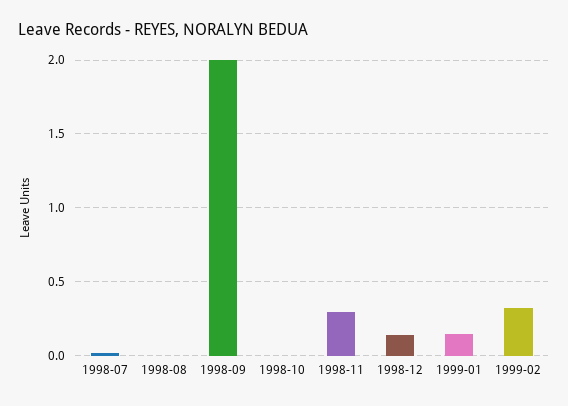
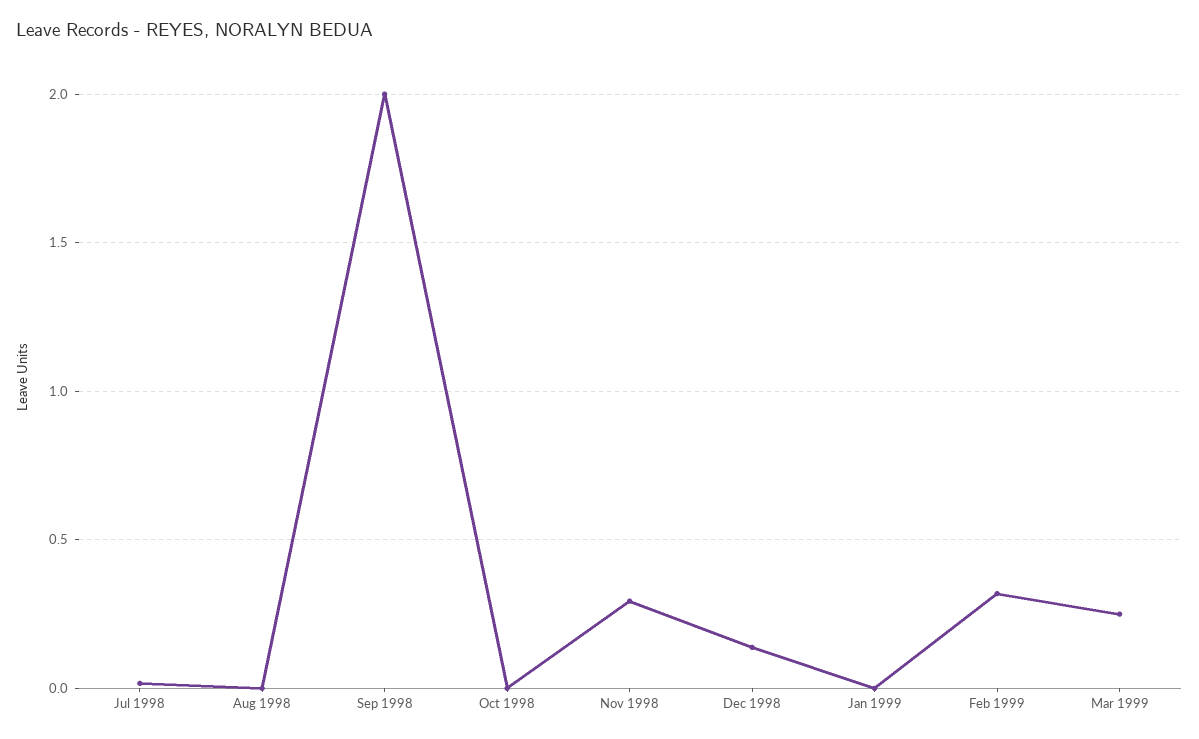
1999-01: 0.15 -> 0
Mar 1999: none -> 0.25

